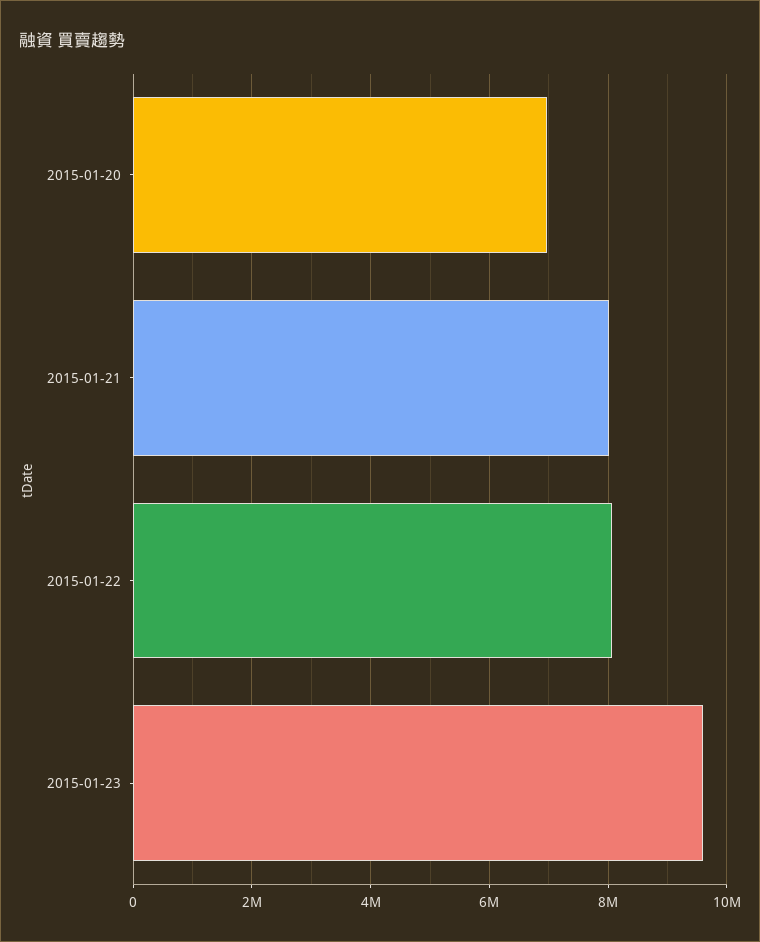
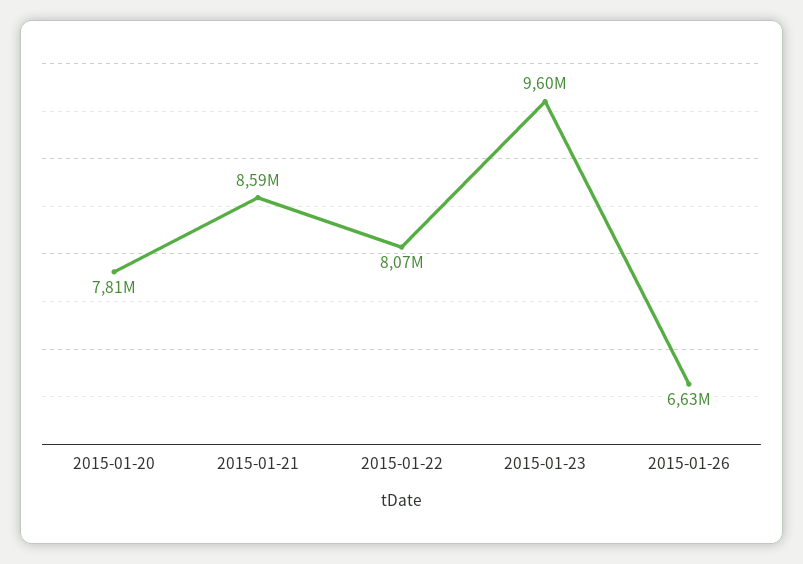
2015-01-20: 7000000 -> 7810000
2015-01-21: 8000000 -> 8590000
2015-01-26: none -> 6630000

